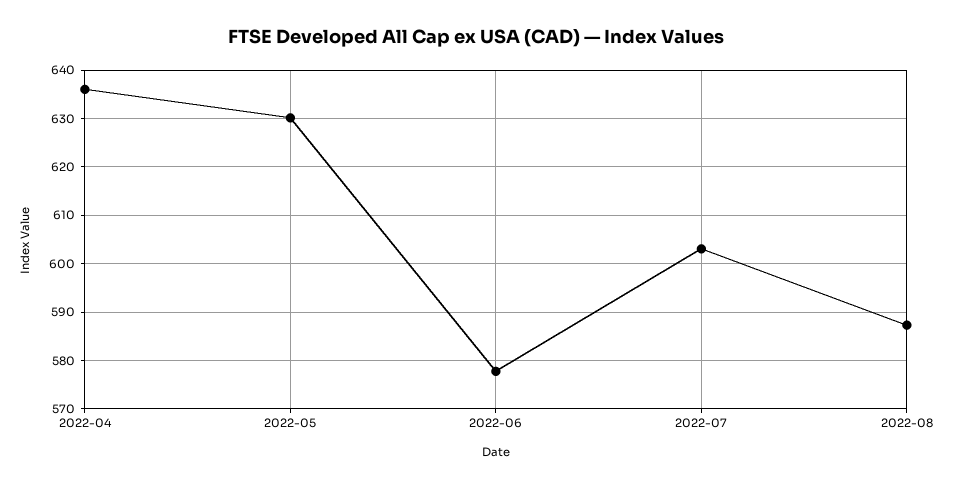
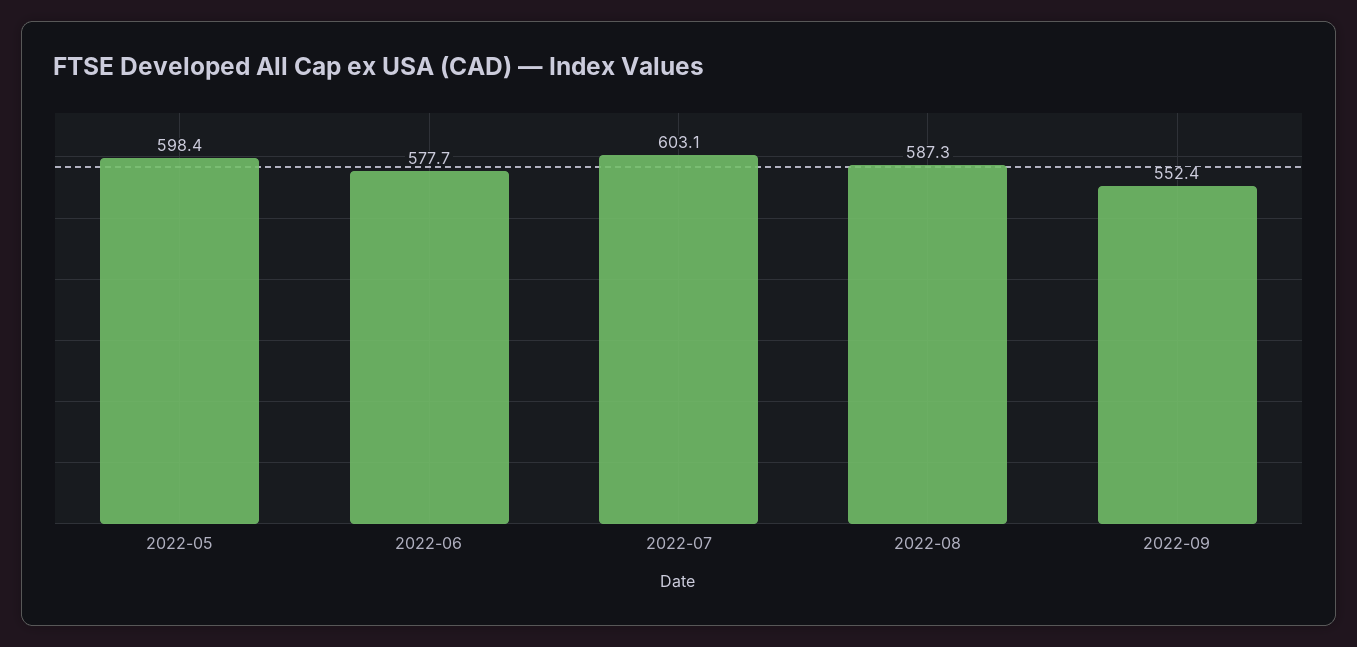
2022-04: 636 -> none
2022-05: 630 -> 598.4
2022-09: none -> 552.4

